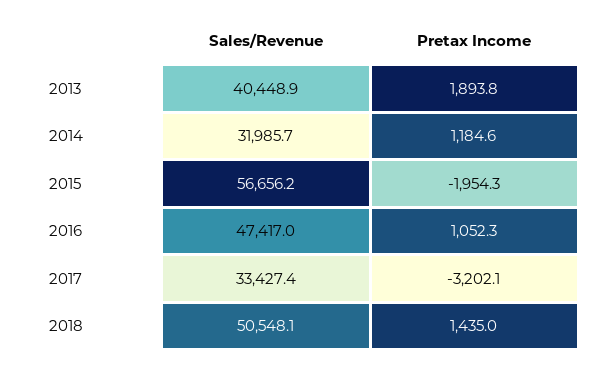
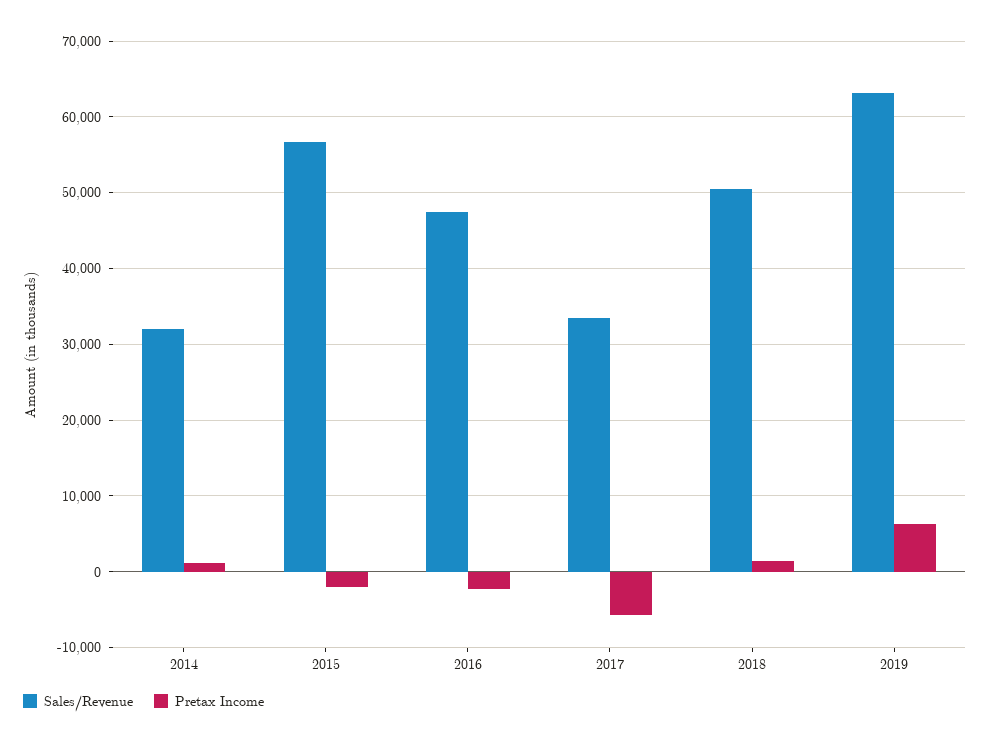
Sales/Revenue, 2013: 40448.9 -> none
Pretax Income, 2013: 1893.8 -> none
Pretax Income, 2016: 1052.3 -> -2000
Pretax Income, 2017: -3202.1 -> -6000
Sales/Revenue, 2019: none -> 63000
Pretax Income, 2019: none -> 6000

